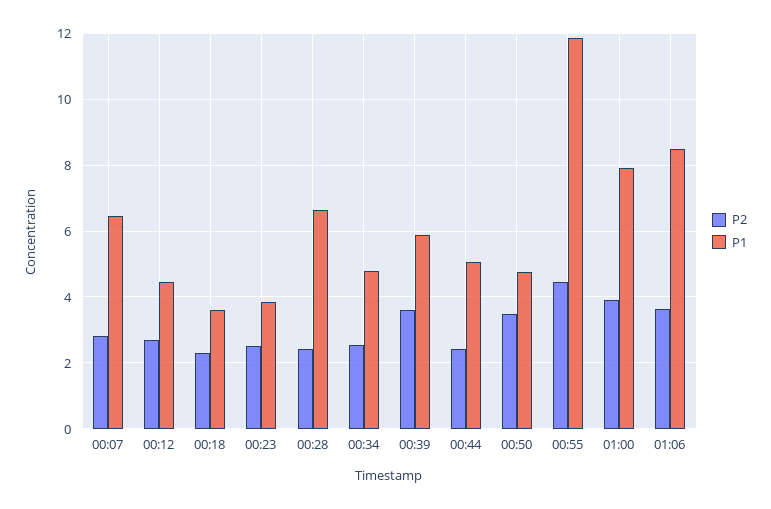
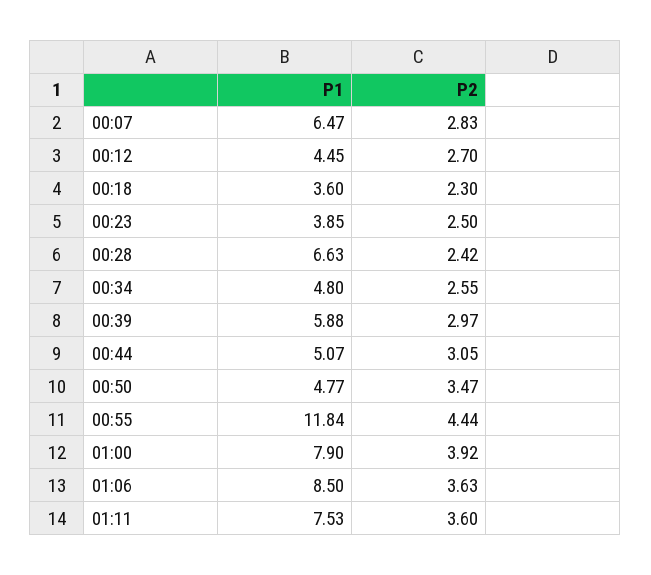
P2, 00:39: 3.6 -> 2.97
P2, 00:44: 2.4 -> 3.05
P1, 01:11: none -> 7.53
P2, 01:11: none -> 3.6

